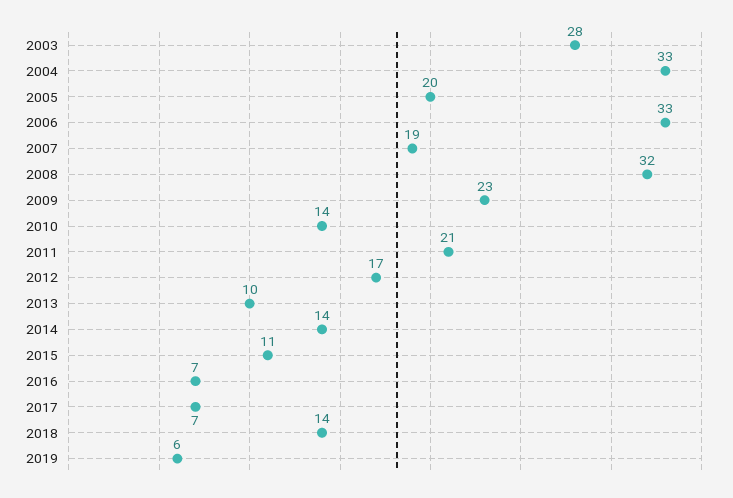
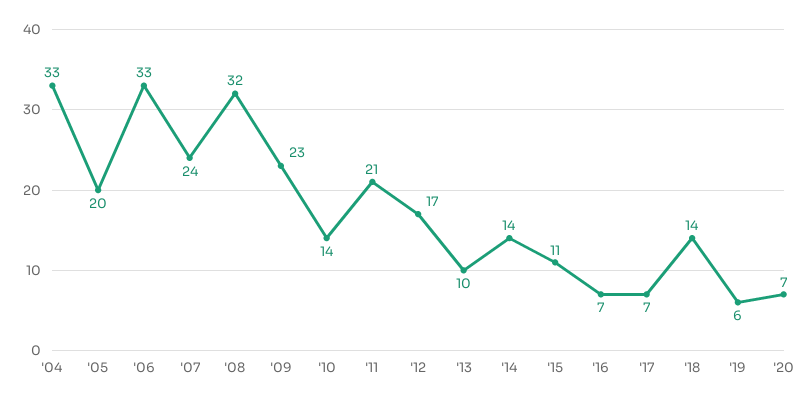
2003: 28 -> none
2007: 19 -> 24
'20: none -> 7

